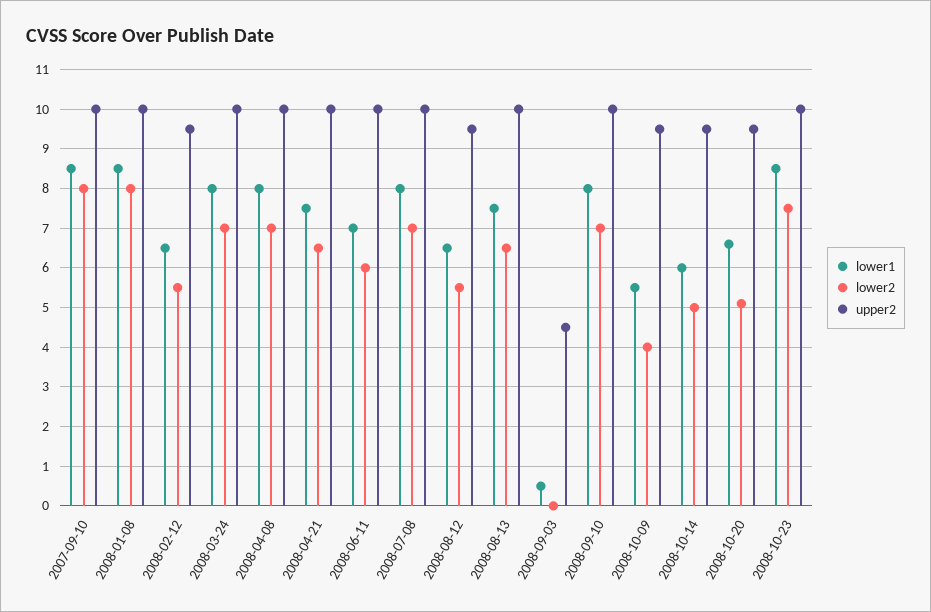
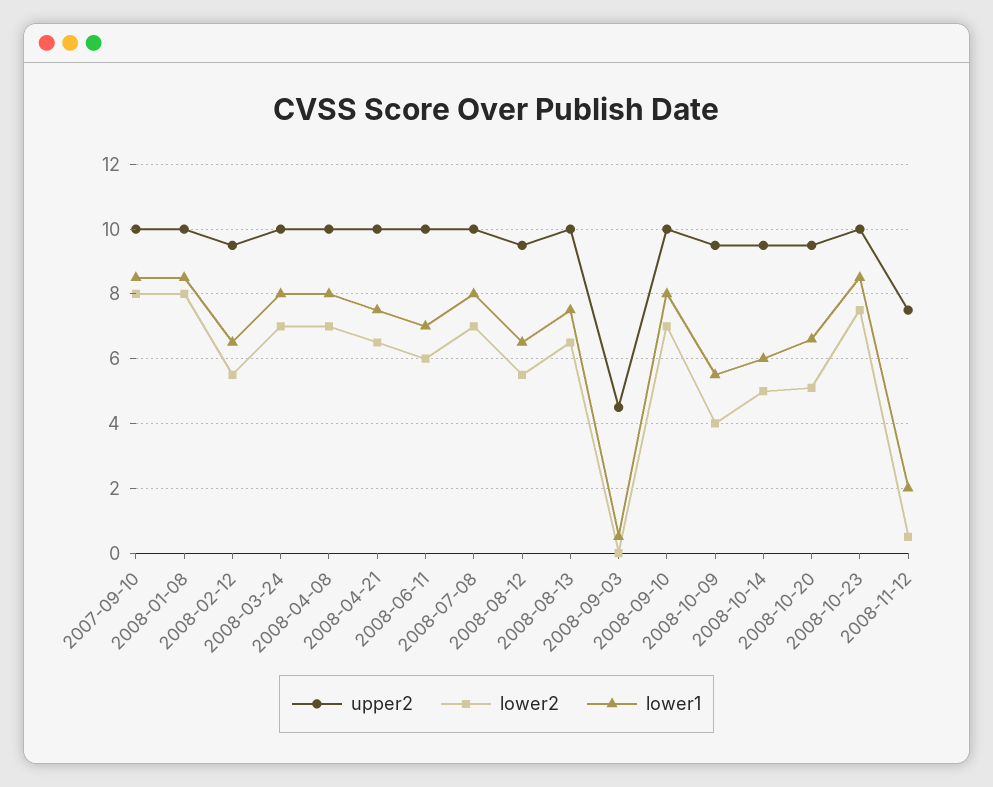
upper2, 2008-11-12: none -> 7.5
lower2, 2008-11-12: none -> 0.5
lower1, 2008-11-12: none -> 2

